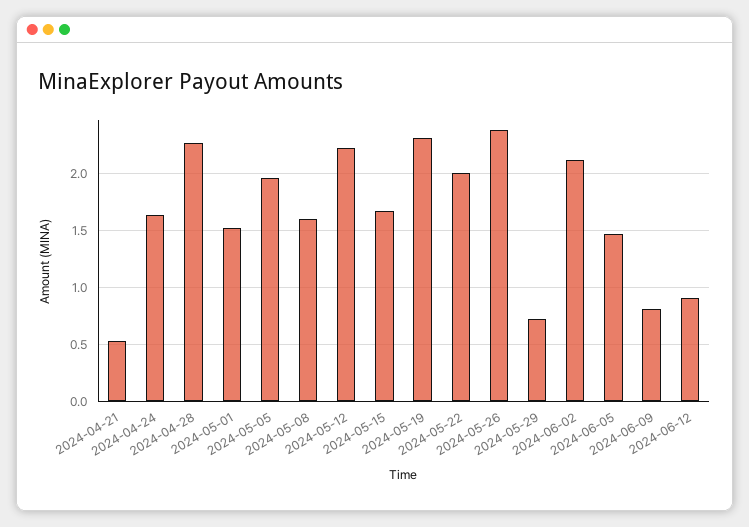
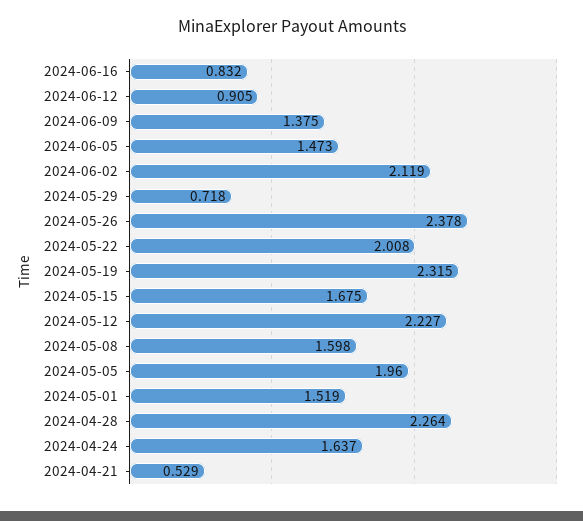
2024-06-09: 0.8 -> 1.375
2024-06-16: none -> 0.832

